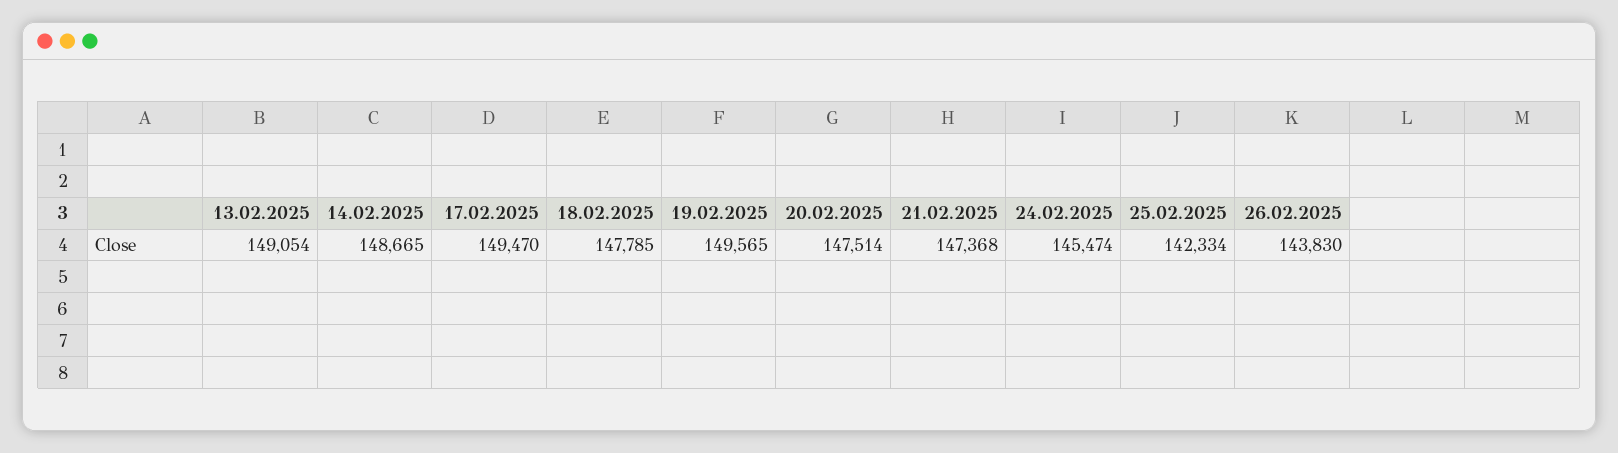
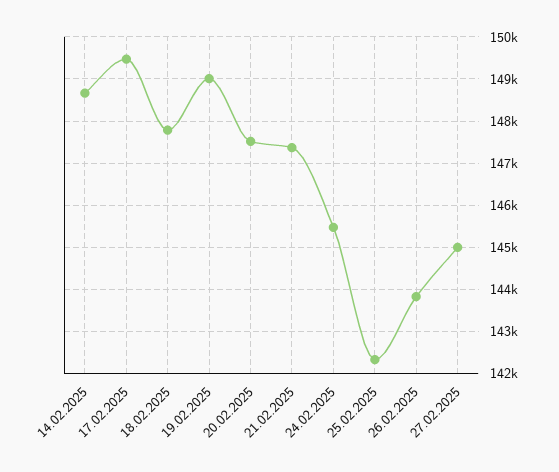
13.02.2025: 149054 -> none
19.02.2025: 149565 -> 149000
27.02.2025: none -> 145000

